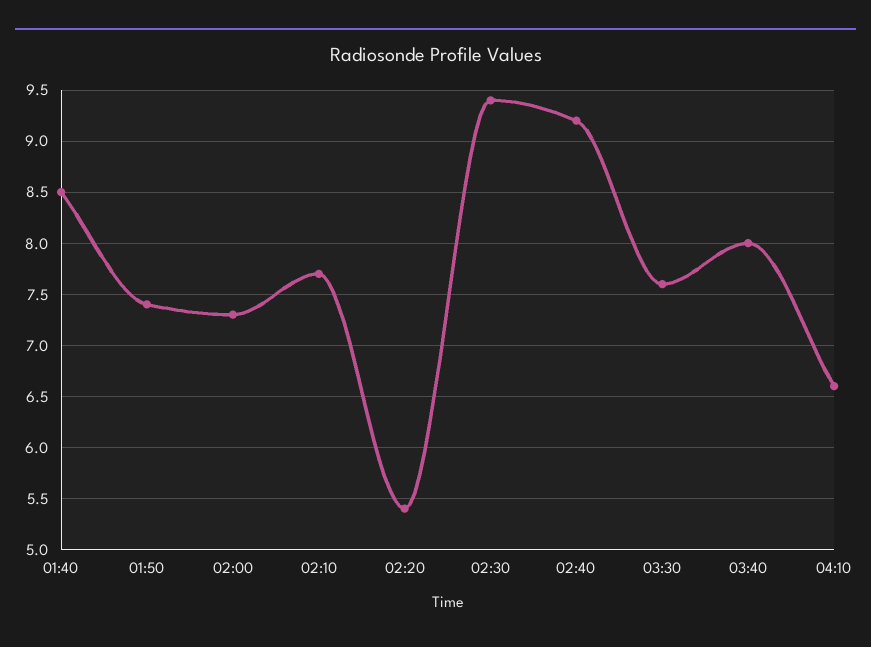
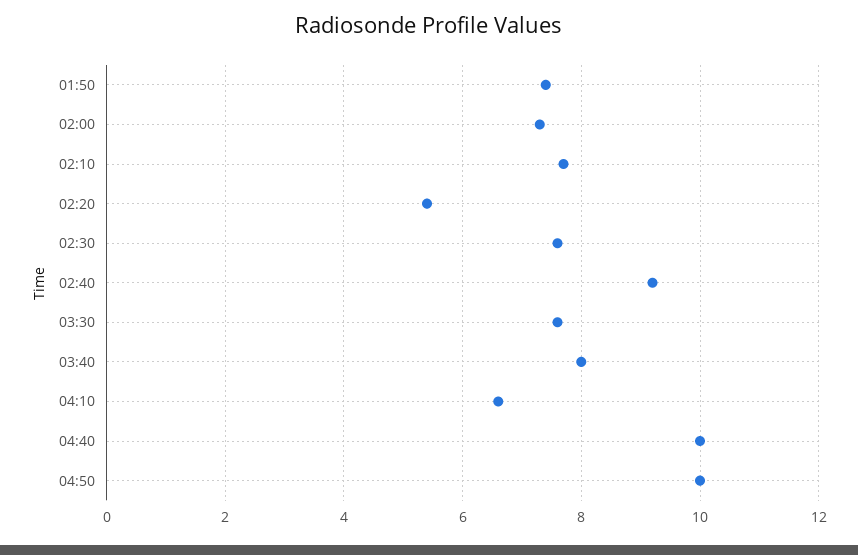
01:40: 8.5 -> none
02:30: 9.4 -> 7.5
04:40: none -> 10
04:50: none -> 10

